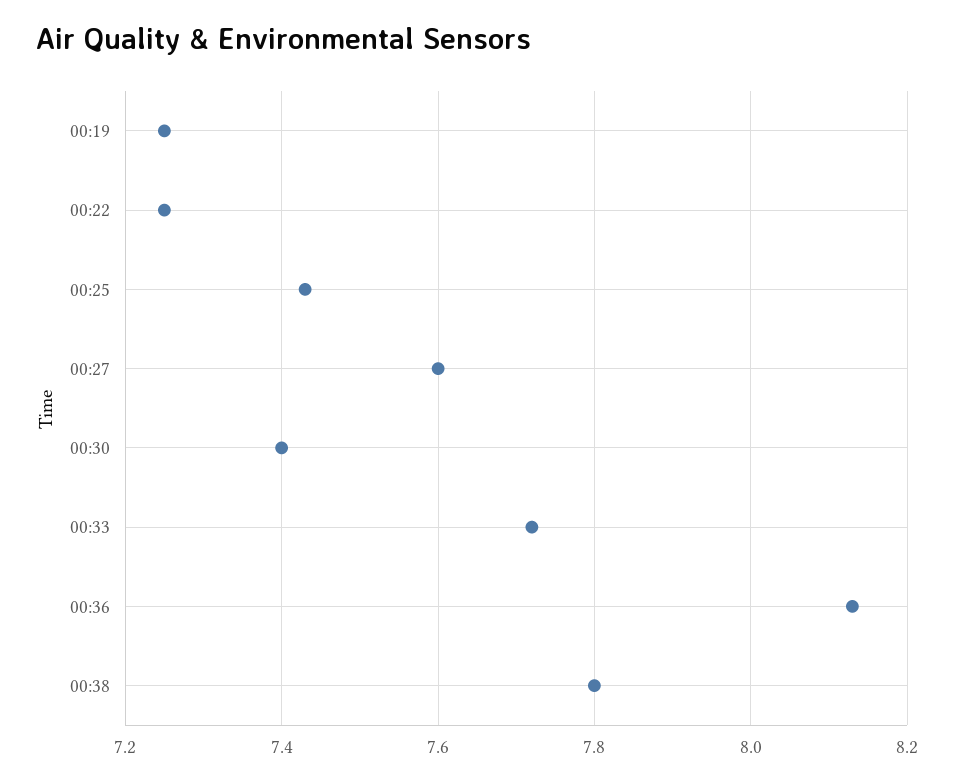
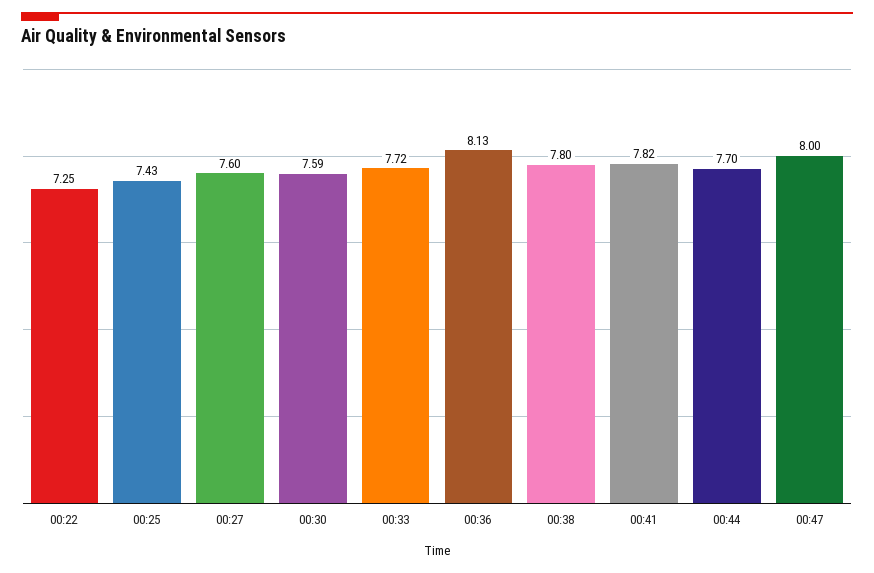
00:19: 7.25 -> none
00:30: 7.4 -> 7.59
00:41: none -> 7.82
00:44: none -> 7.7
00:47: none -> 8

